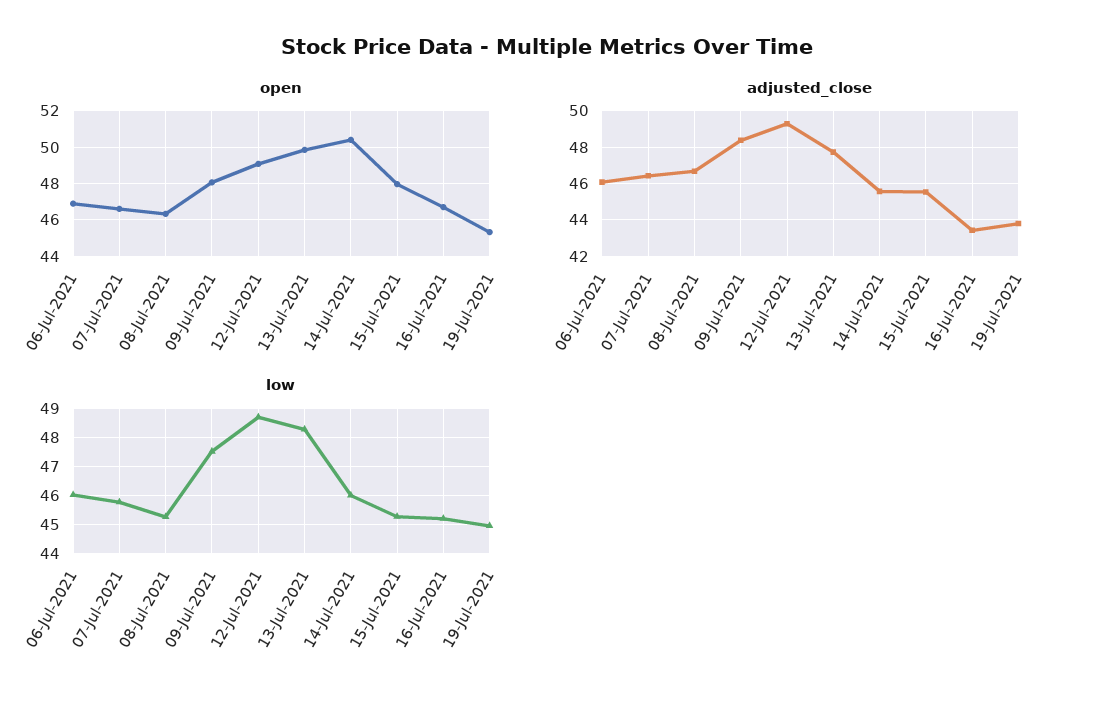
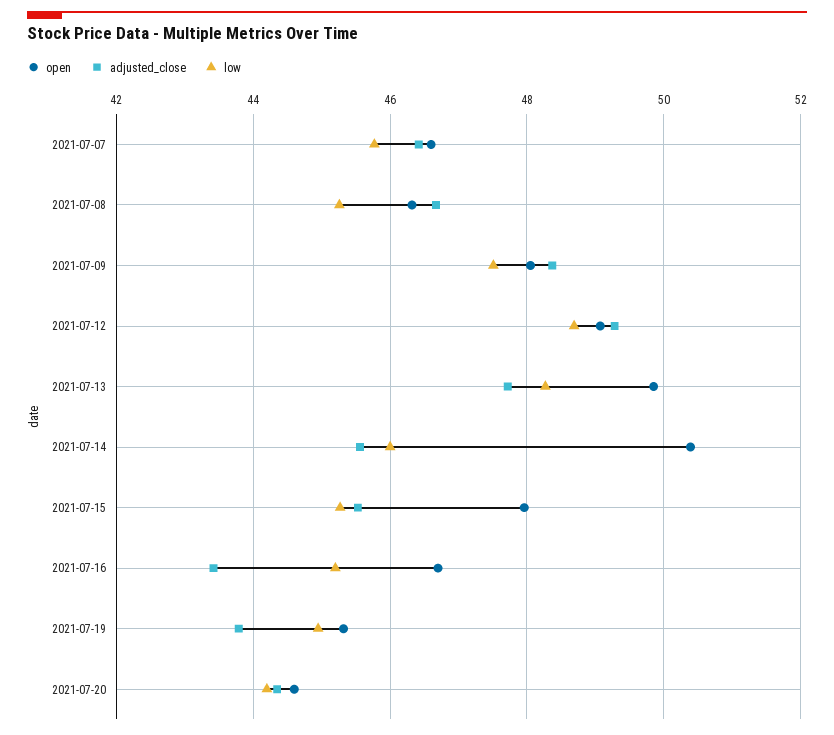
open, 06-Jul-2021: 47 -> none
adjusted_close, 06-Jul-2021: 46 -> none
low, 06-Jul-2021: 46 -> none
open, 2021-07-20: none -> 44.6
adjusted_close, 2021-07-20: none -> 44.4
low, 2021-07-20: none -> 44.2

